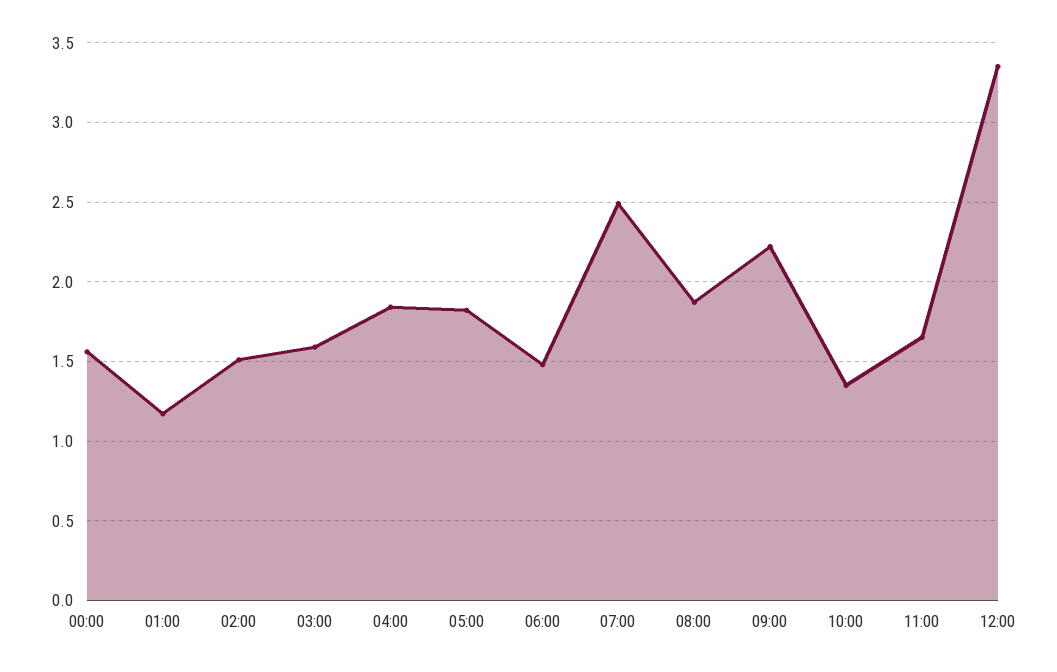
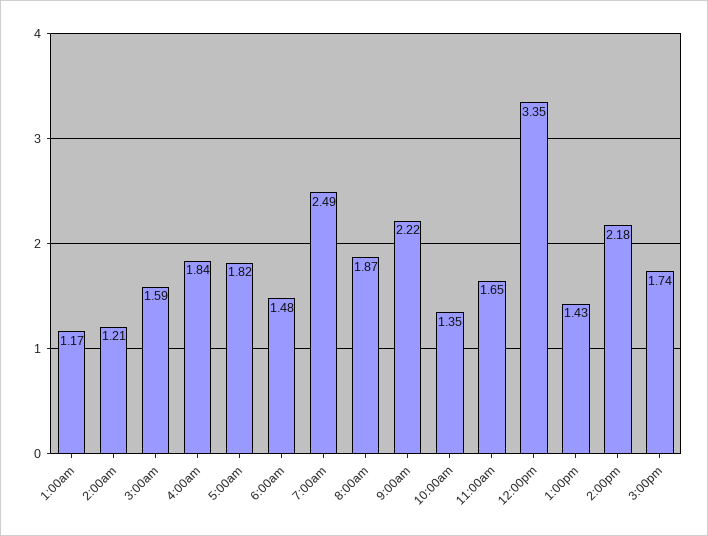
00:00: 1.55 -> none
02:00: 1.5 -> 1.21
1:00pm: none -> 1.43
2:00pm: none -> 2.18
3:00pm: none -> 1.74

